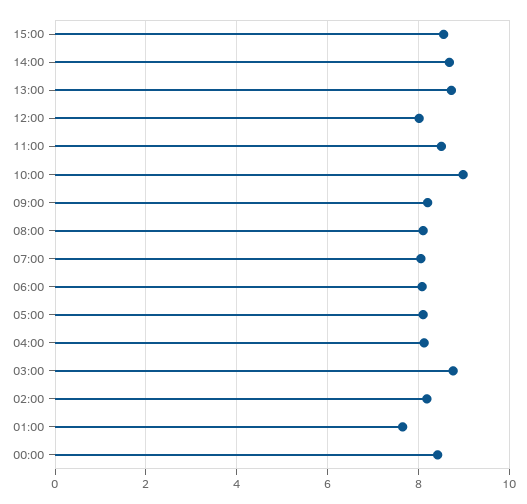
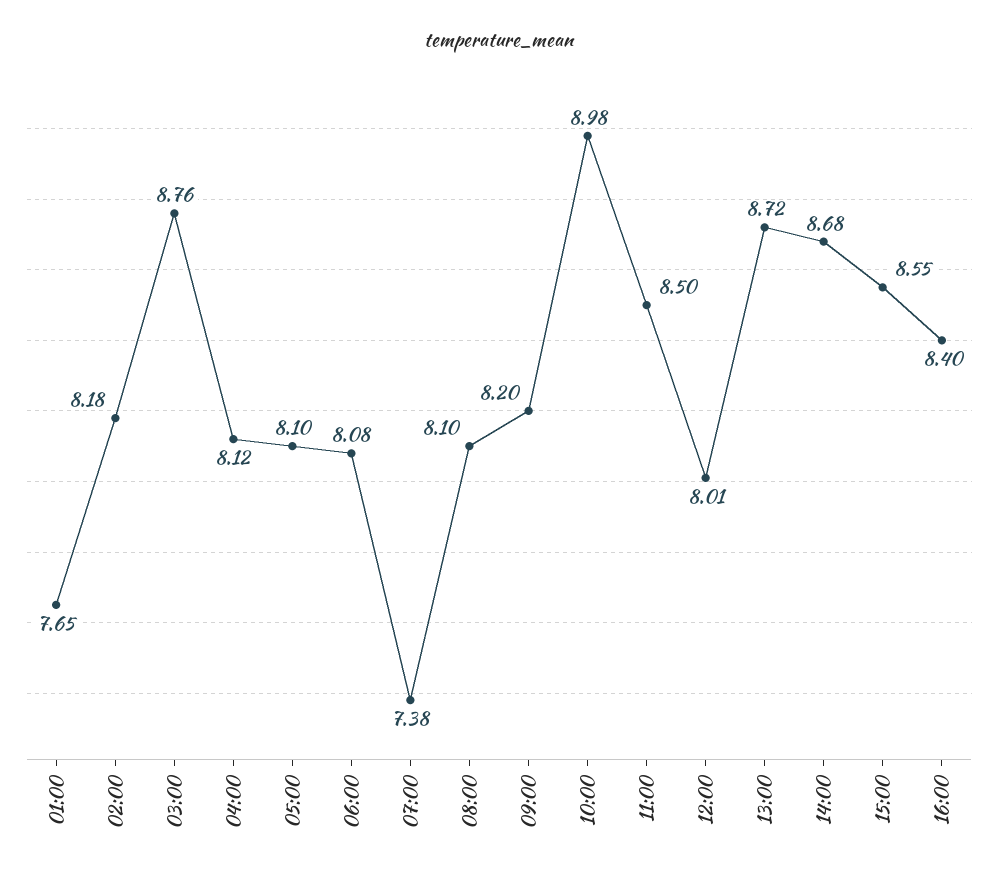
07:00: 8 -> 7.38
00:00: 8.4 -> none
16:00: none -> 8.4

